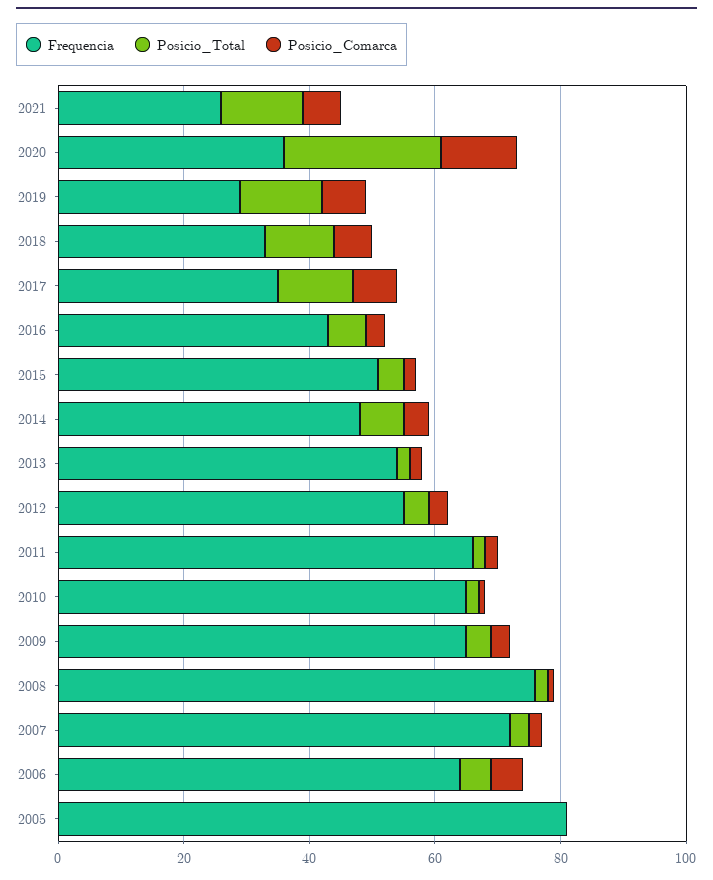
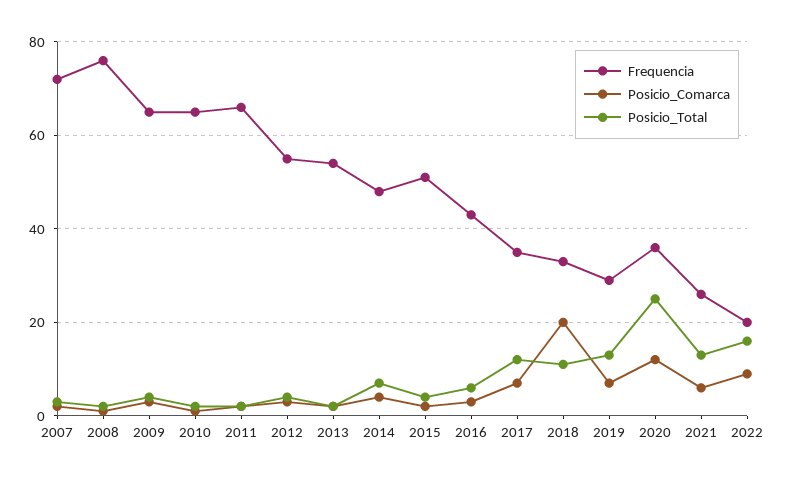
Posicio_Comarca, 2018: 5 -> 20
Frequencia, 2006: 65 -> none
Posicio_Total, 2006: 5 -> none
Posicio_Comarca, 2006: 5 -> none
Frequencia, 2005: 80 -> none
Posicio_Total, 2005: 0 -> none
Posicio_Comarca, 2005: 0 -> none
Frequencia, 2022: none -> 20
Posicio_Comarca, 2022: none -> 10
Posicio_Total, 2022: none -> 15

